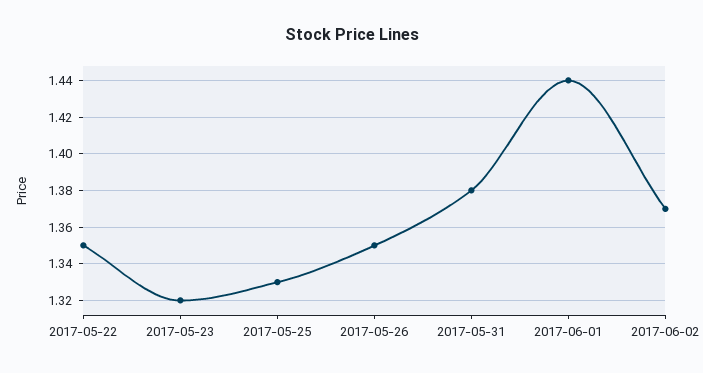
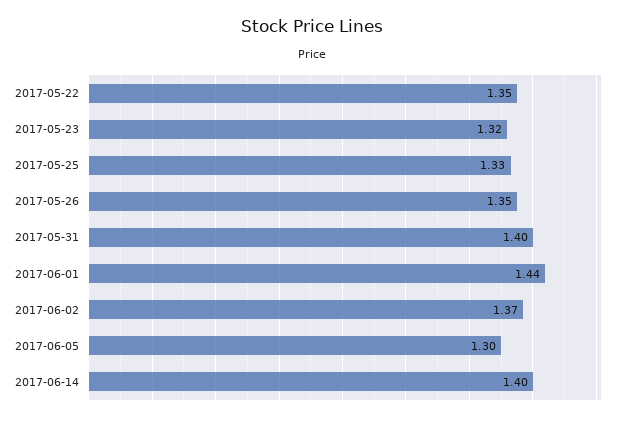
2017-05-31: 1.38 -> 1.4
2017-06-05: none -> 1.3
2017-06-14: none -> 1.4

